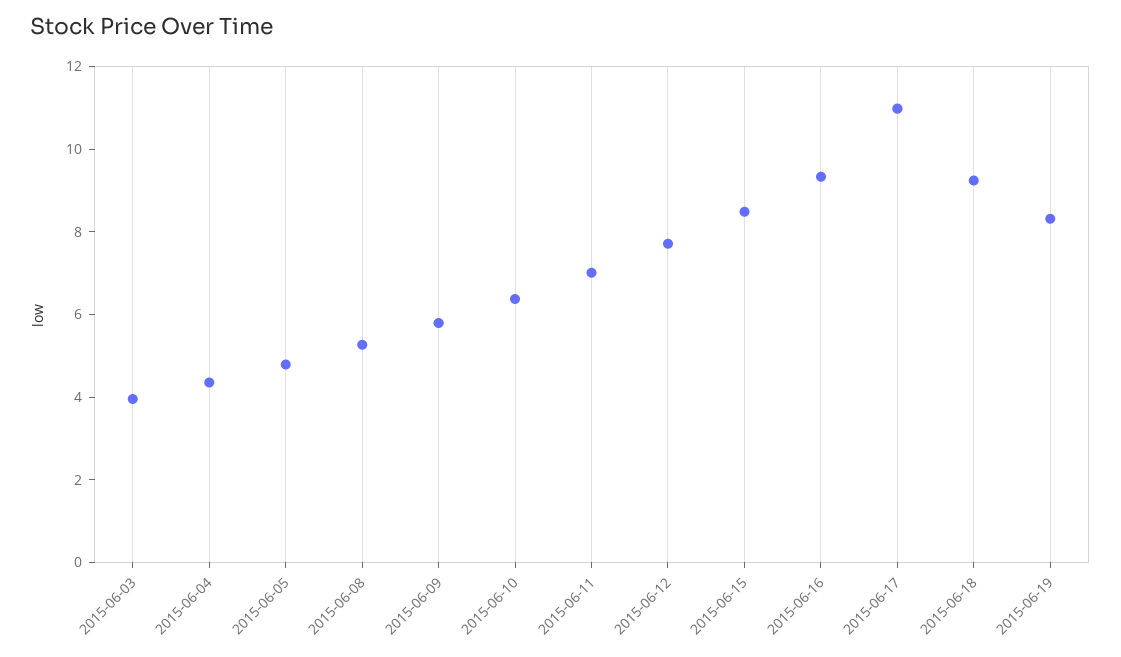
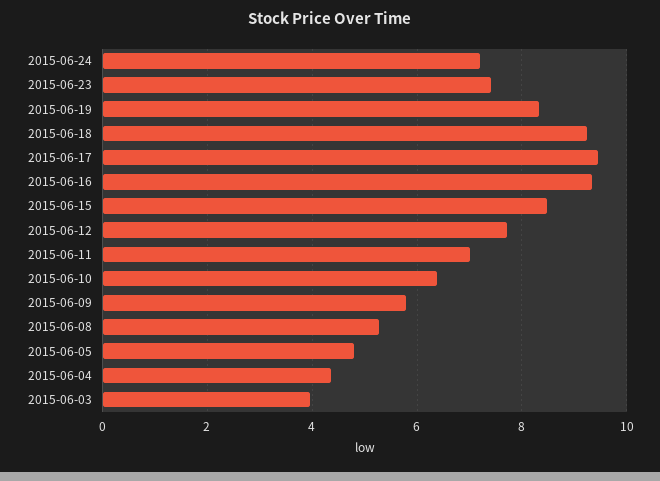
2015-06-17: 11 -> 9.4
2015-06-24: none -> 7.2
2015-06-23: none -> 7.4

